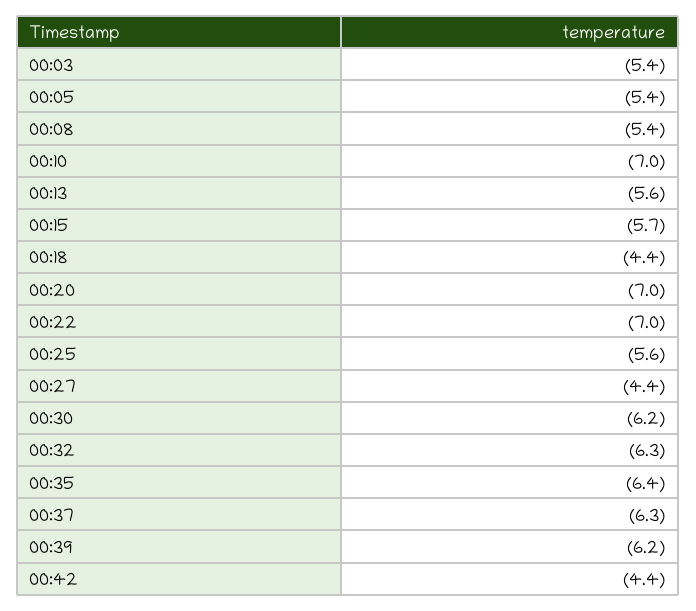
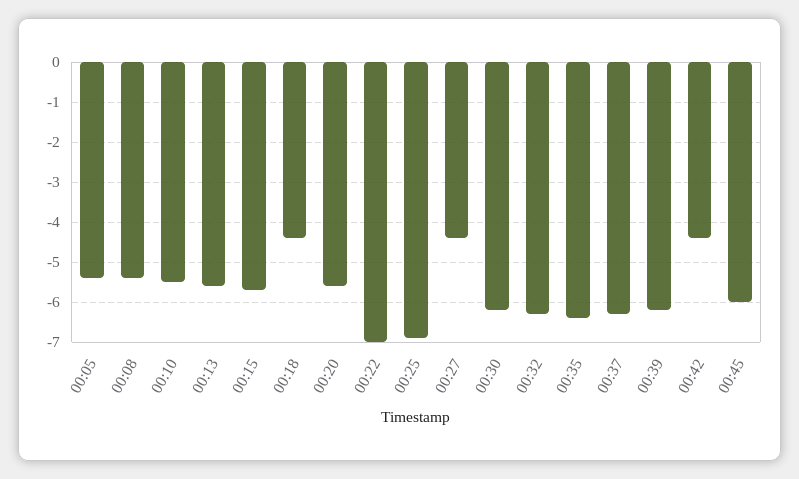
00:03: -5.4 -> none
00:10: -7 -> -5.5
00:20: -7 -> -5.5
00:25: -5.6 -> -7
00:45: none -> -6

